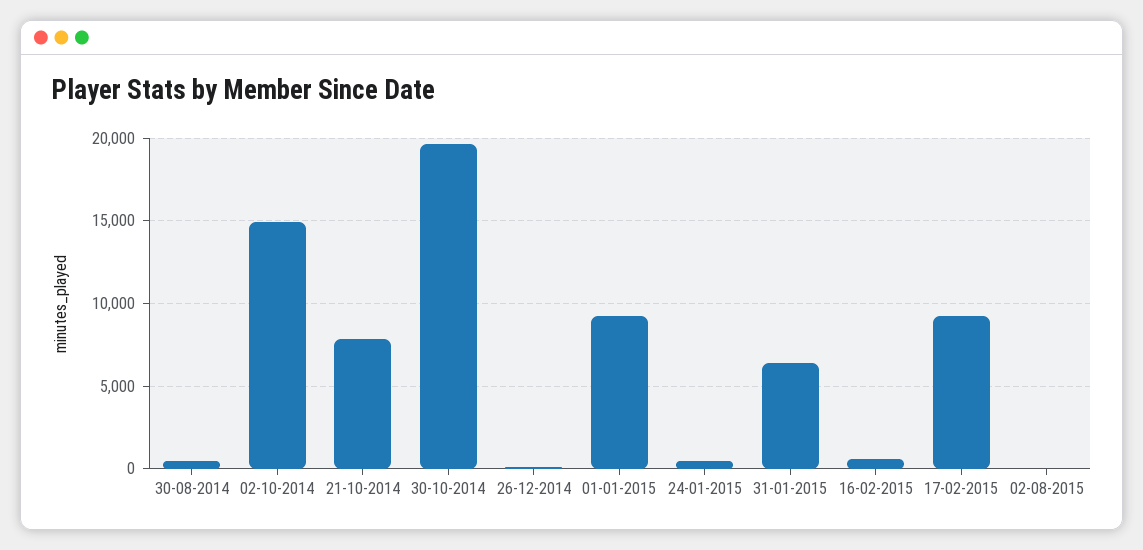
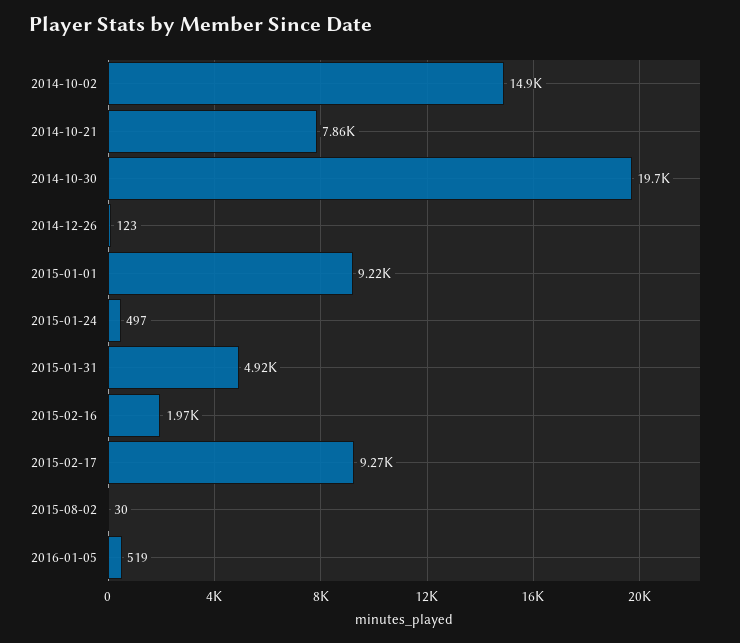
30-08-2014: 500 -> none
31-01-2015: 6500 -> 4920
16-02-2015: 500 -> 1970
2016-01-05: none -> 519

